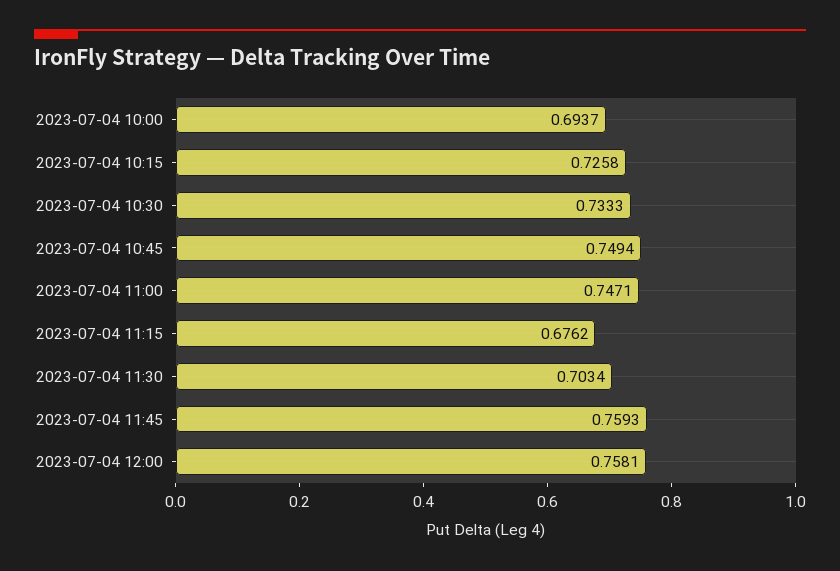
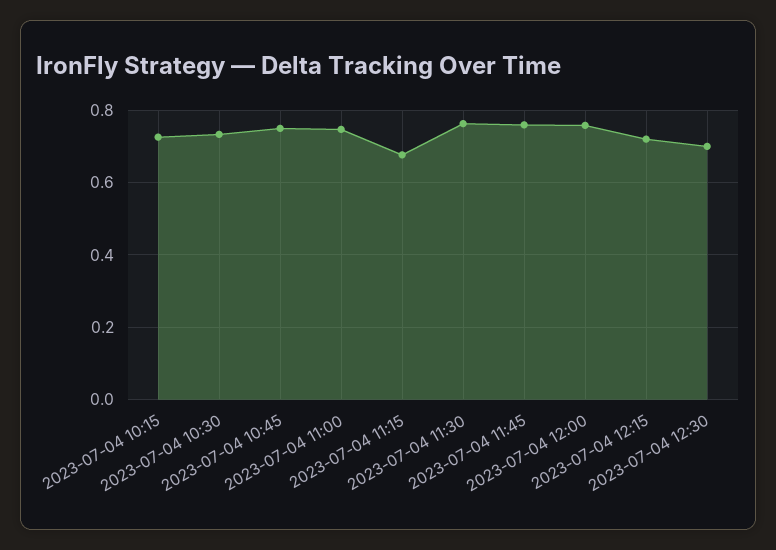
2023-07-04 10:00: 0.6937 -> none
2023-07-04 11:30: 0.7034 -> 0.76
2023-07-04 12:15: none -> 0.72
2023-07-04 12:30: none -> 0.7

